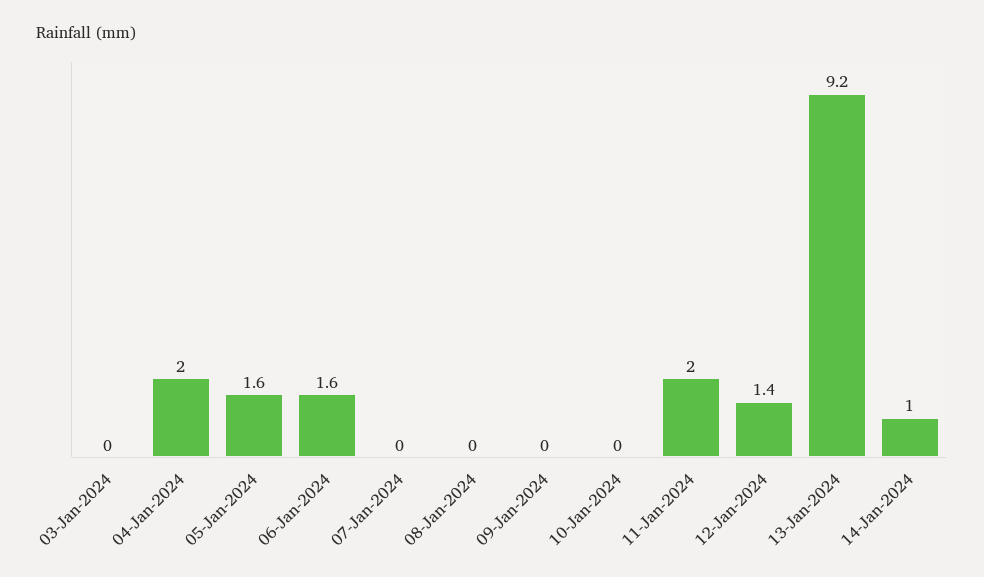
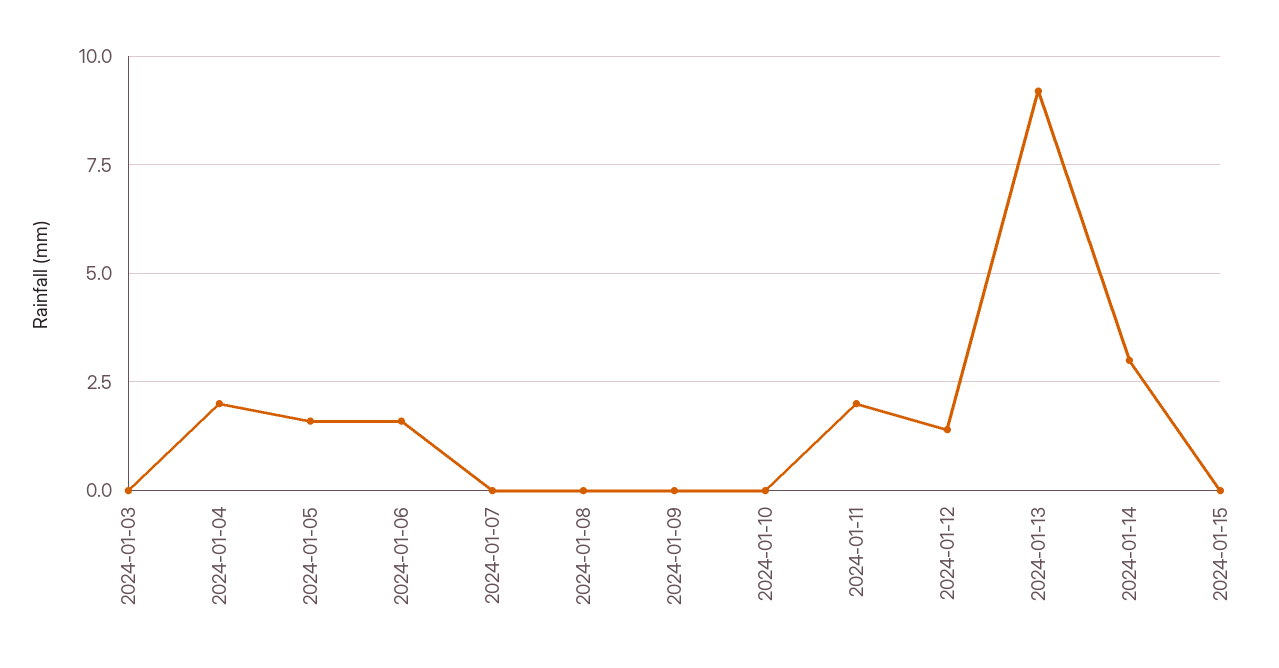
14-Jan-2024: 1 -> 3
2024-01-15: none -> 0

